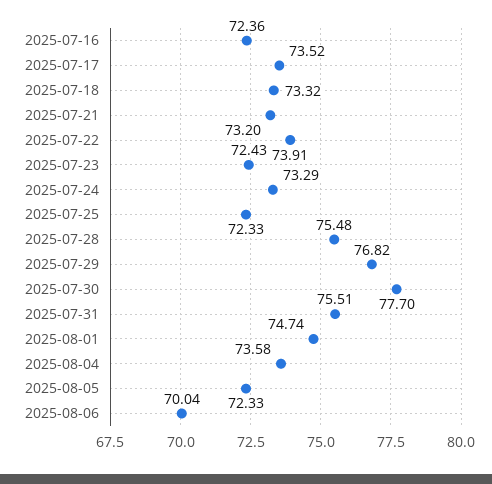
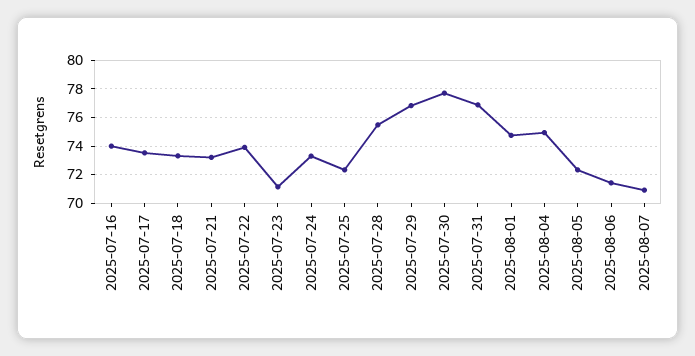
2025-07-16: 72.36 -> 74
2025-07-23: 72.43 -> 71
2025-07-31: 75.51 -> 77
2025-08-04: 73.58 -> 75
2025-08-06: 70.04 -> 71.5
2025-08-07: none -> 71

